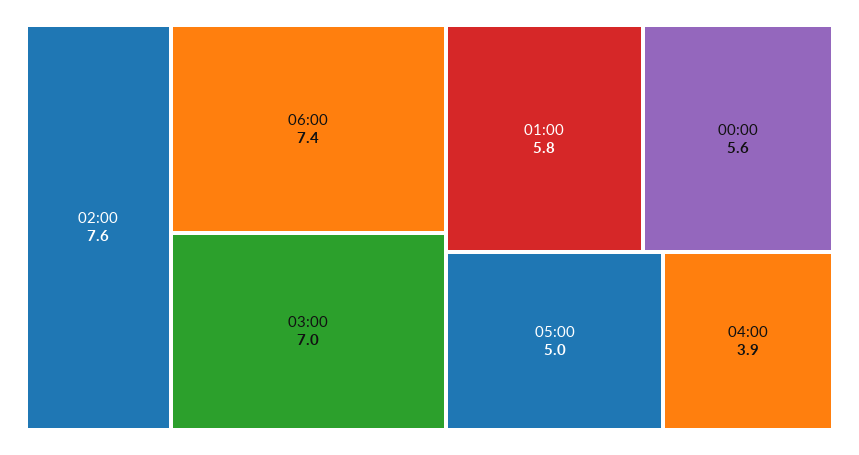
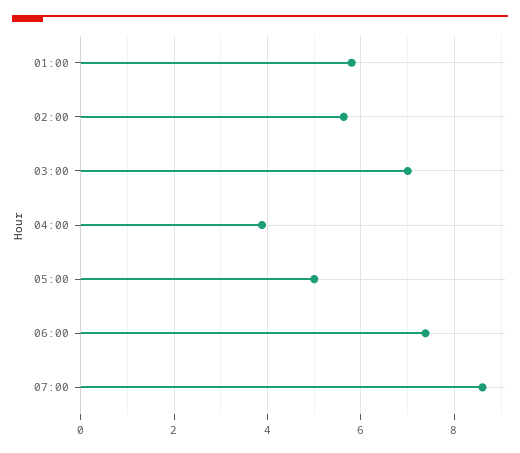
02:00: 7.6 -> 5.6
00:00: 5.6 -> none
07:00: none -> 8.6

